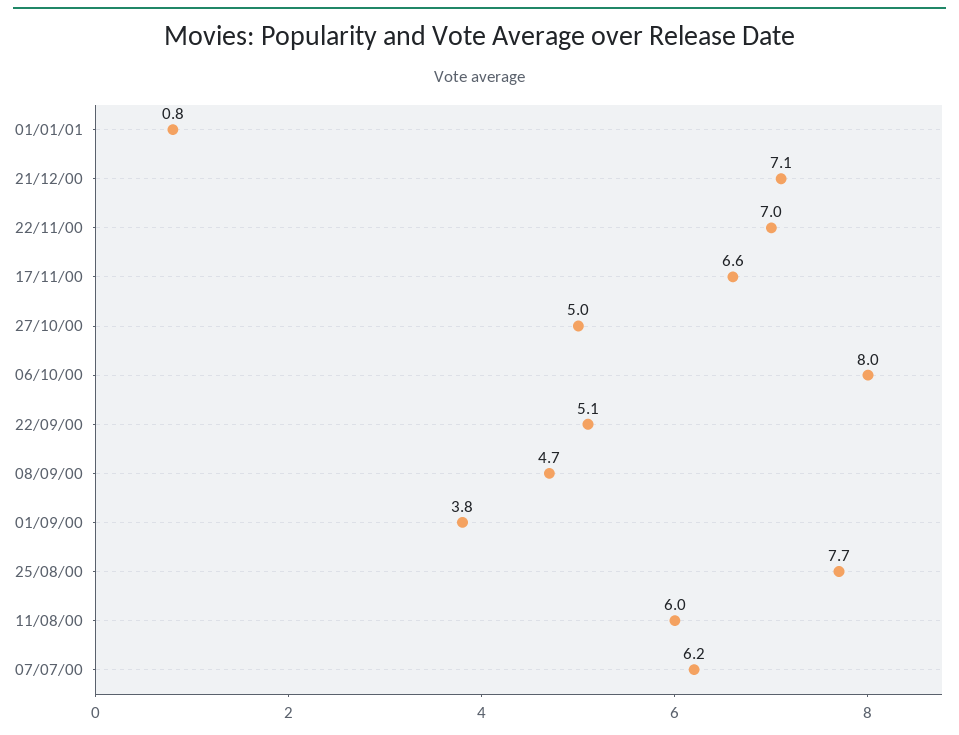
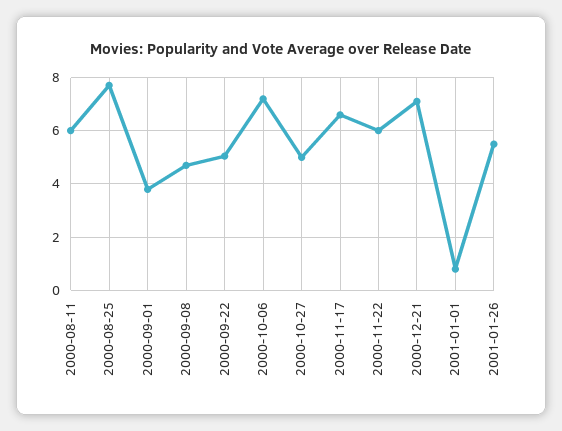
22/11/00: 7 -> 6
06/10/00: 8 -> 7.25
07/07/00: 6.2 -> none
2001-01-26: none -> 5.5

